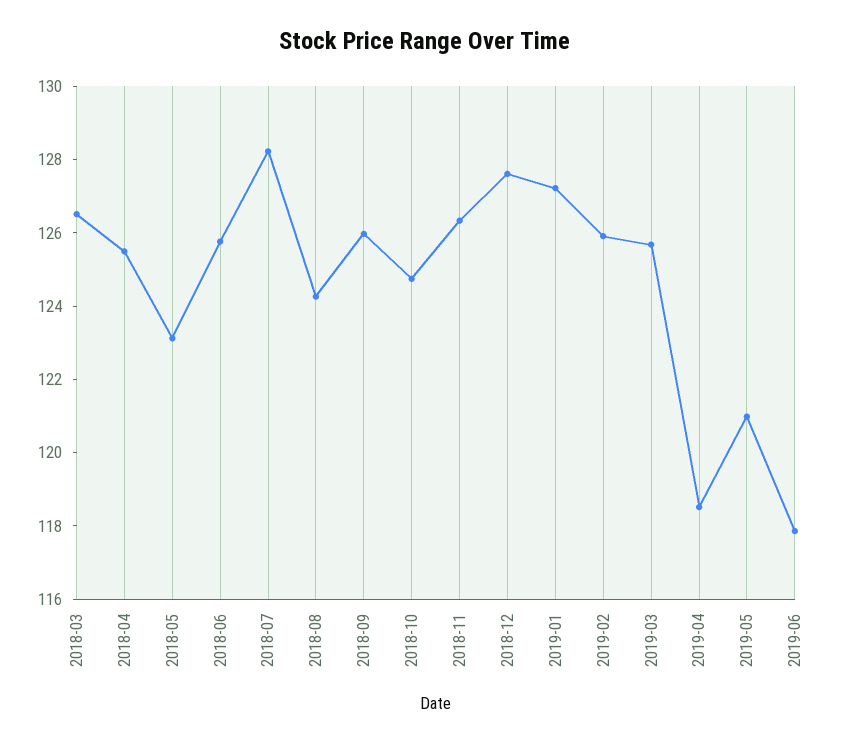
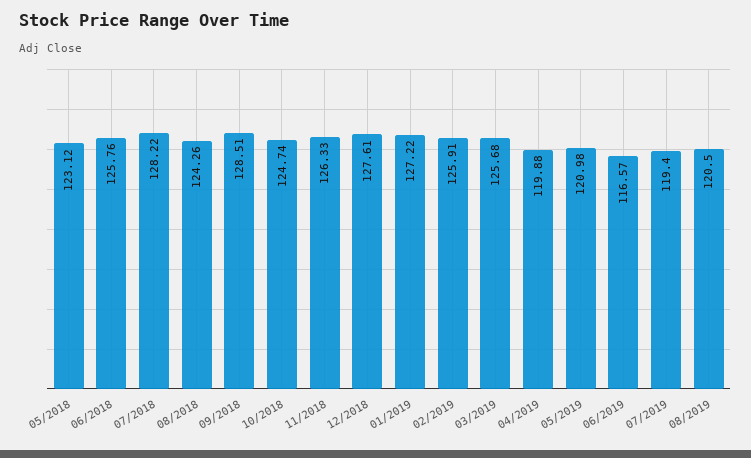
2018-03: 126.5 -> none
2018-04: 125.5 -> none
2018-09: 126 -> 128.51
2019-04: 118.5 -> 119.88
2019-06: 118 -> 116.57
07/2019: none -> 119.4
08/2019: none -> 120.5

